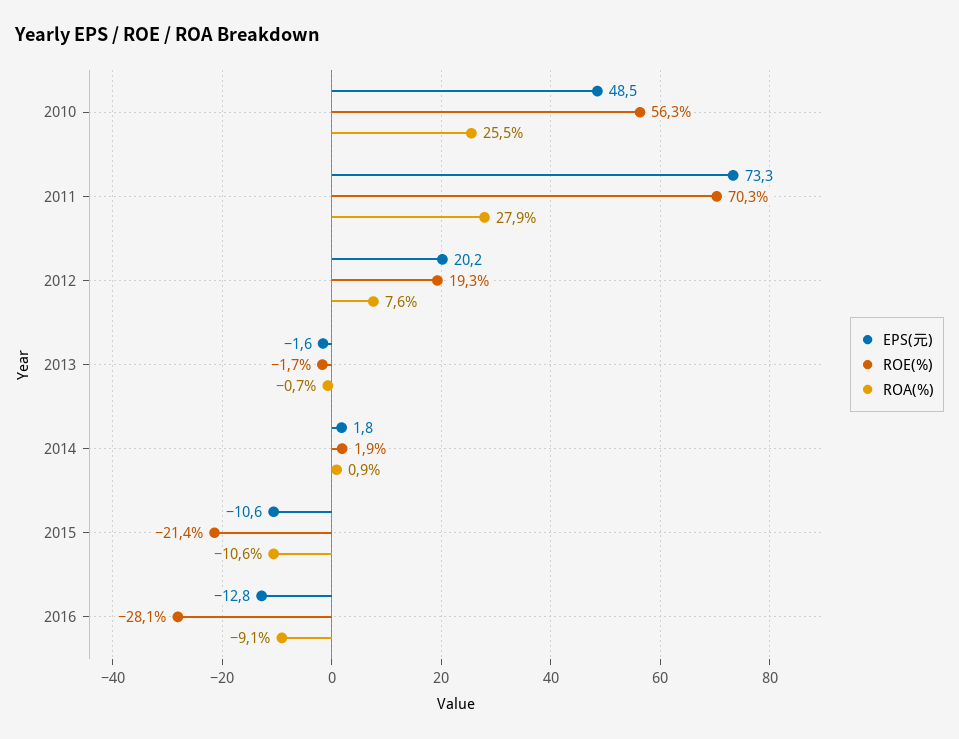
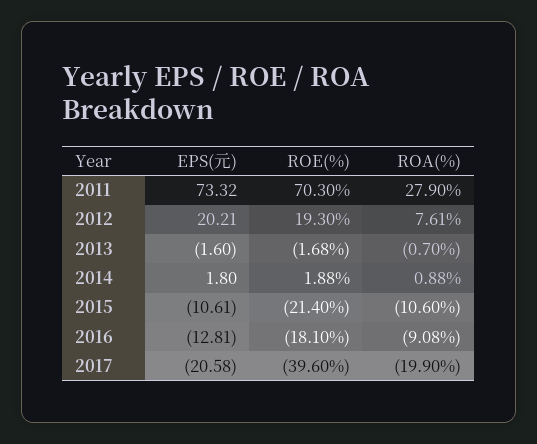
EPS(元), 2010: 48.5 -> none
ROE(%), 2010: 56.3 -> none
ROA(%), 2010: 25.5 -> none
ROE(%), 2016: -28.1 -> -18.1
EPS(元), 2017: none -> -20.58
ROE(%), 2017: none -> -39.6
ROA(%), 2017: none -> -19.9

